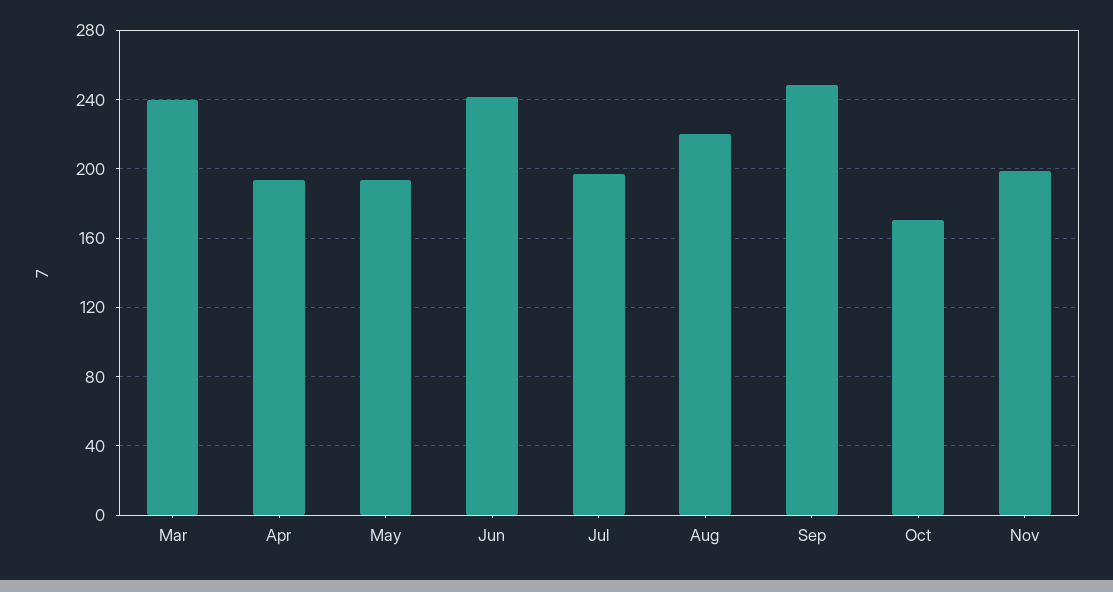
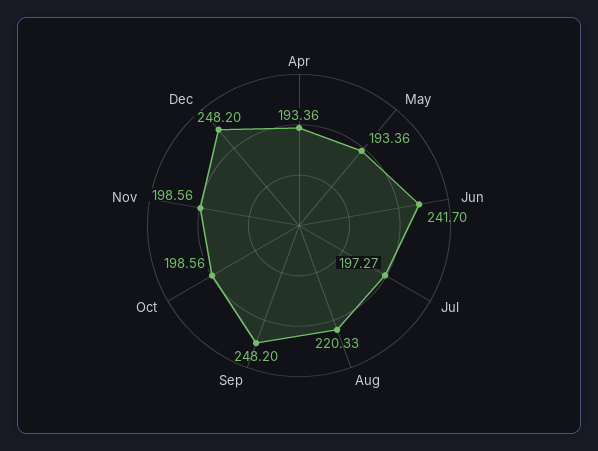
Mar: 240 -> none
Oct: 170 -> 198.56
Dec: none -> 248.2

